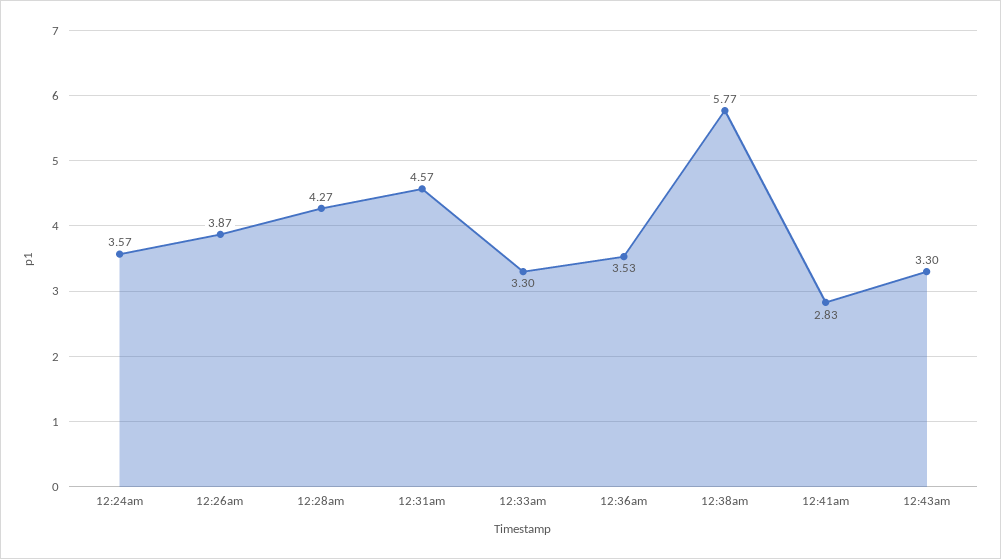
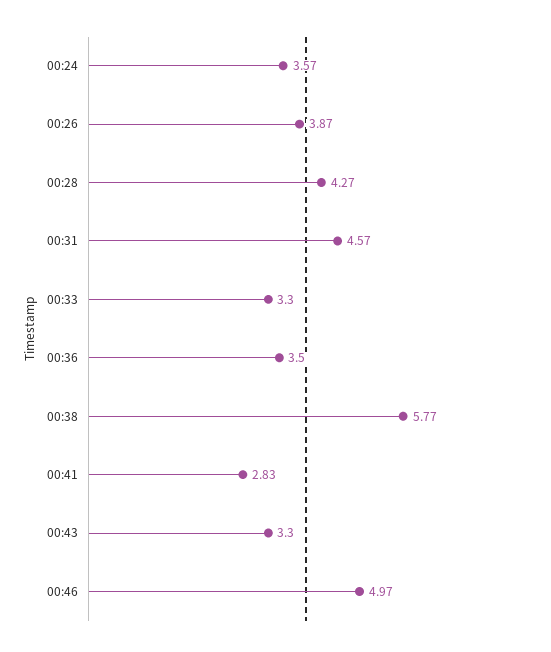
12:36am: 3.53 -> 3.5
00:46: none -> 4.97

